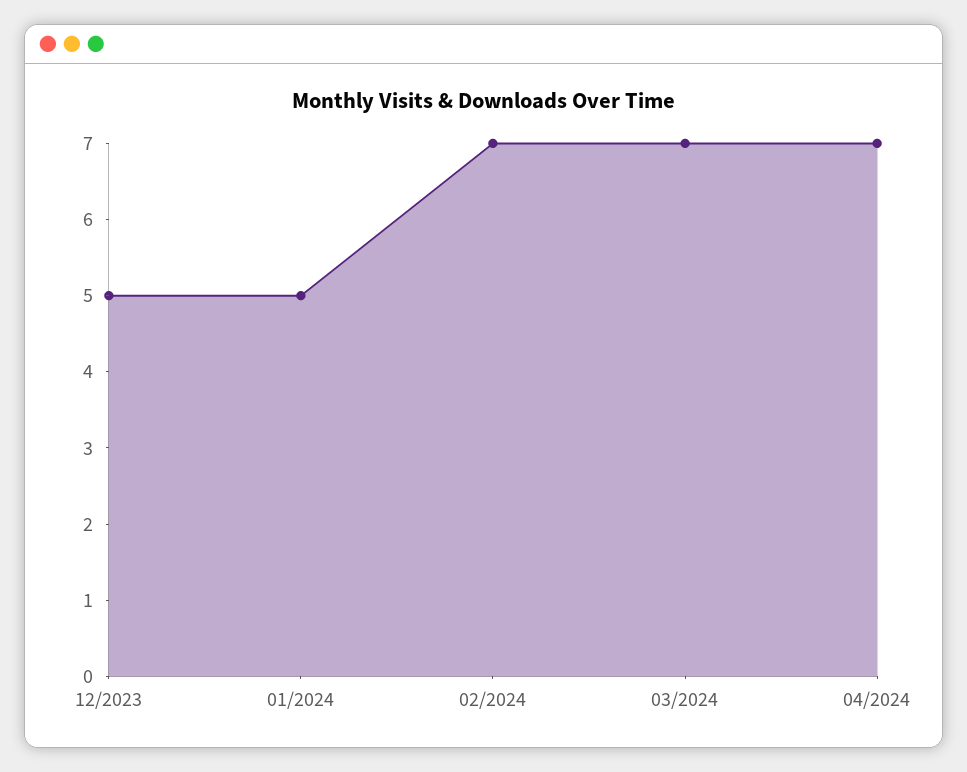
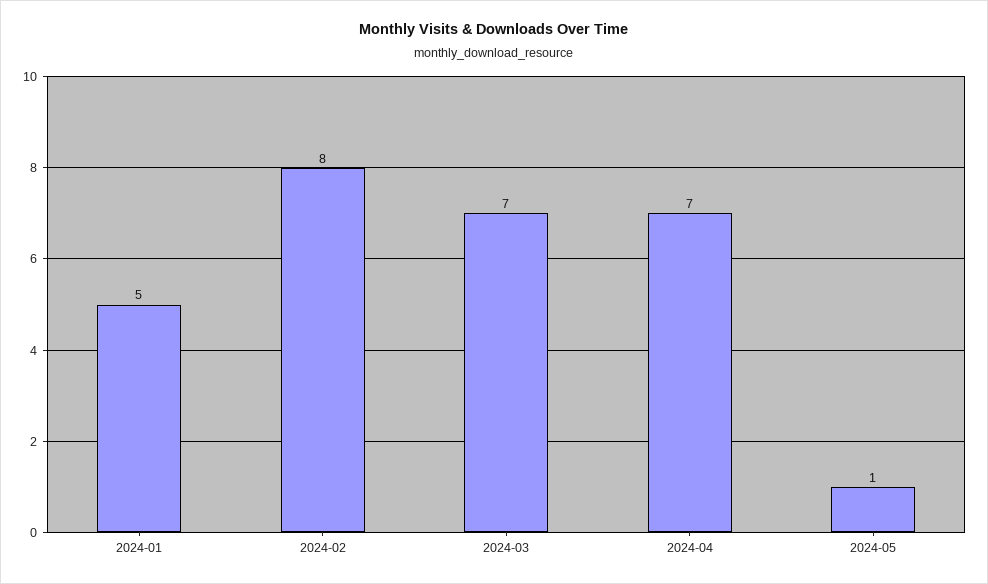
12/2023: 5 -> none
02/2024: 7 -> 8
2024-05: none -> 1

